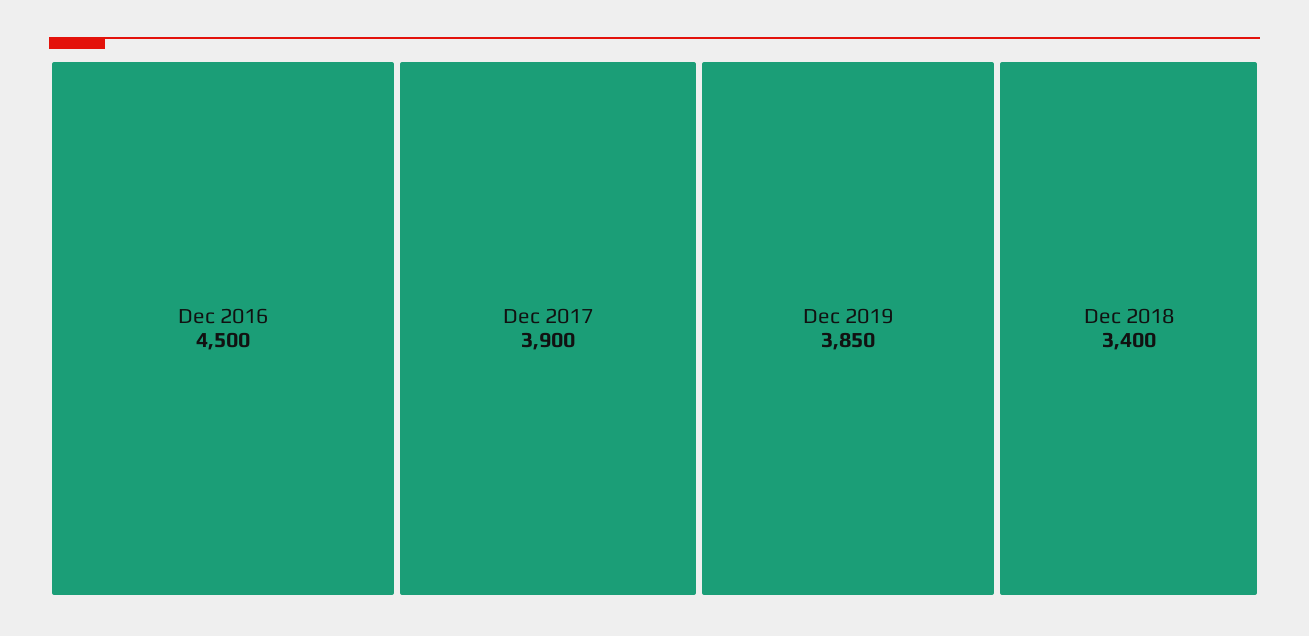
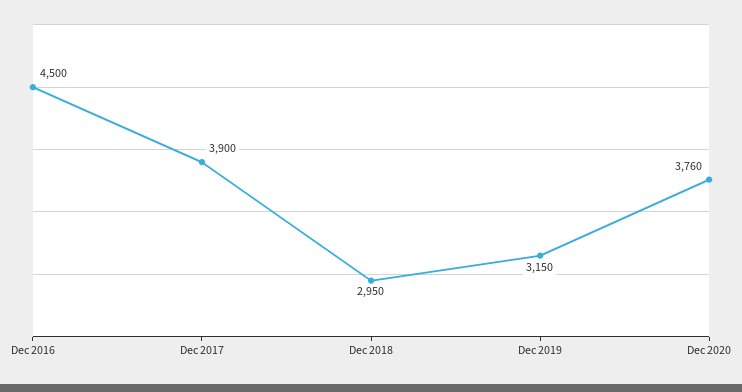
Dec 2019: 3850 -> 3150
Dec 2018: 3400 -> 2950
Dec 2020: none -> 3760

